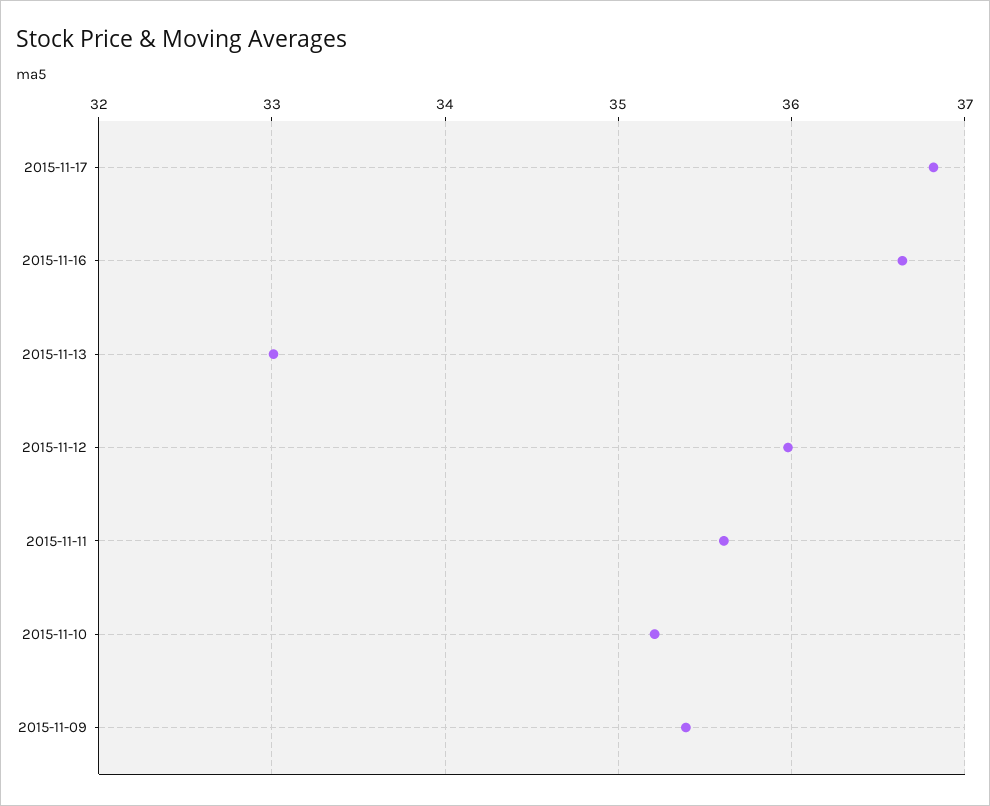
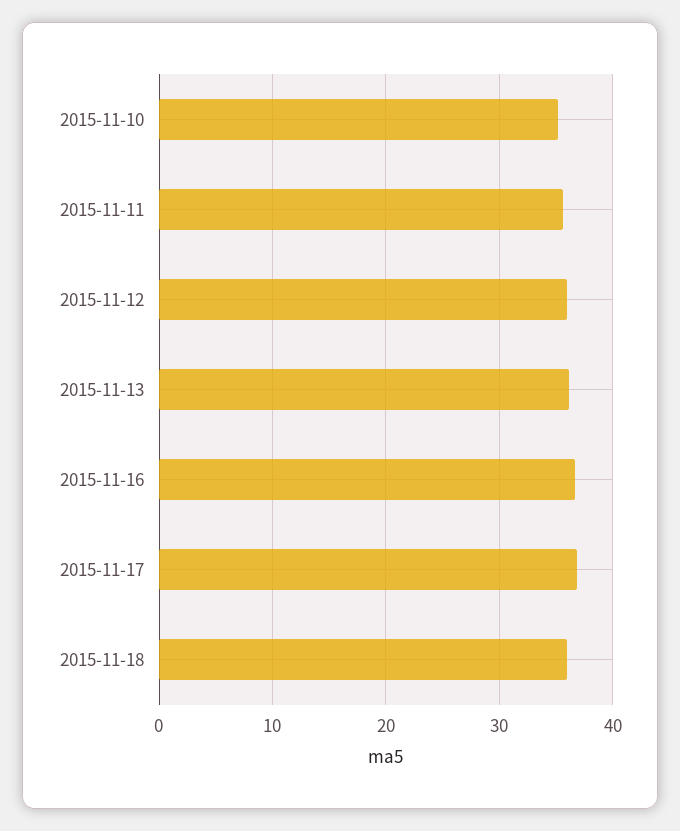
2015-11-13: 33 -> 36
2015-11-09: 35.4 -> none
2015-11-18: none -> 36

